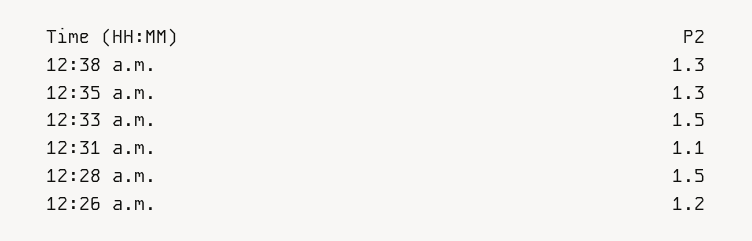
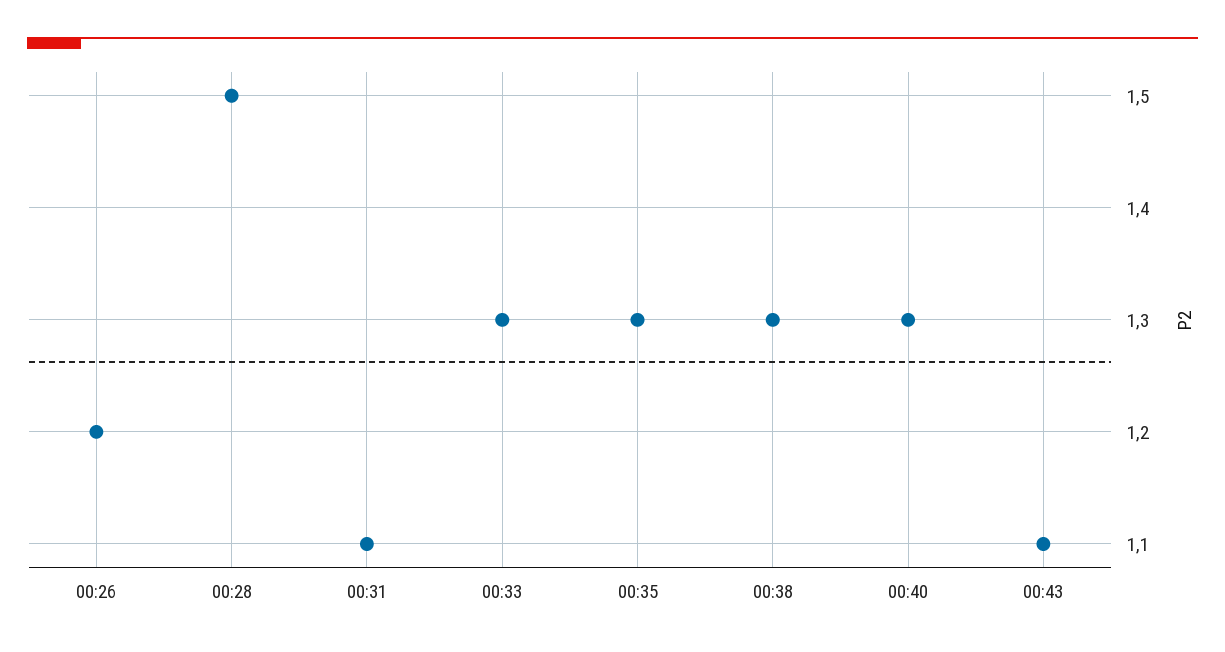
12:33 a.m.: 1.5 -> 1.3
00:40: none -> 1.3
00:43: none -> 1.1

